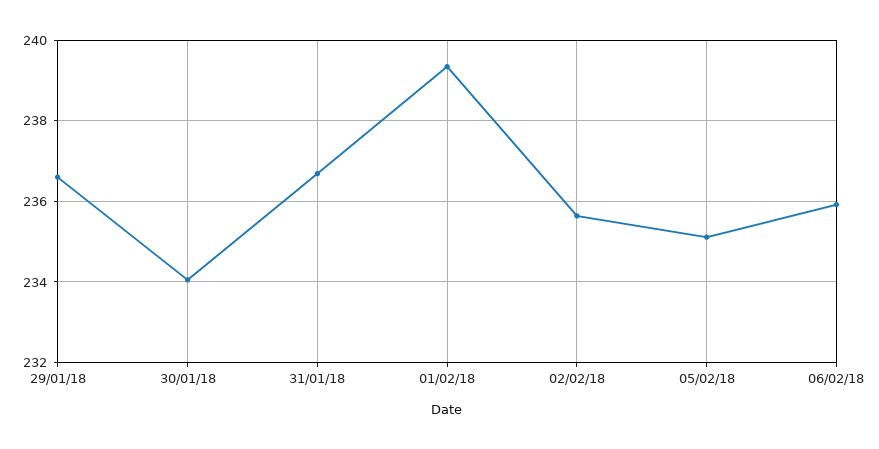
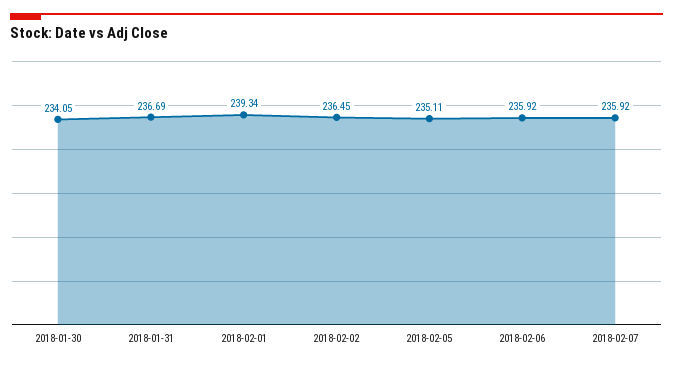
29/01/18: 236.6 -> none
02/02/18: 235.6 -> 236.45
2018-02-07: none -> 235.92

